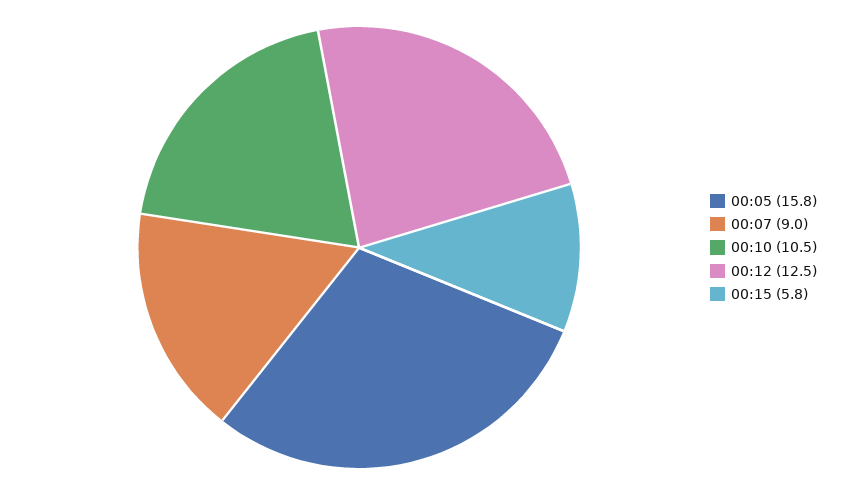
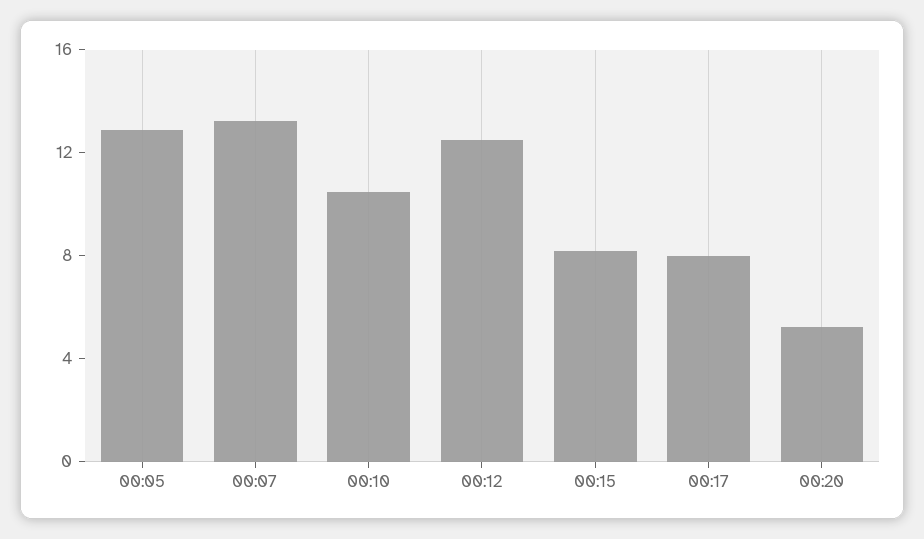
00:05: 15.8 -> 13
00:07: 9 -> 13
00:15: 5.8 -> 8
00:17: none -> 8
00:20: none -> 5

